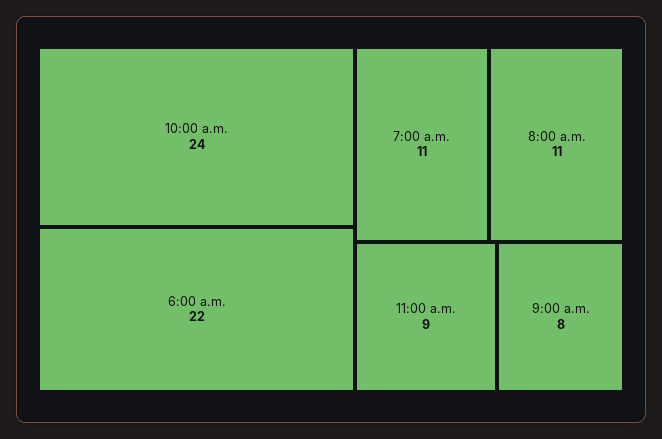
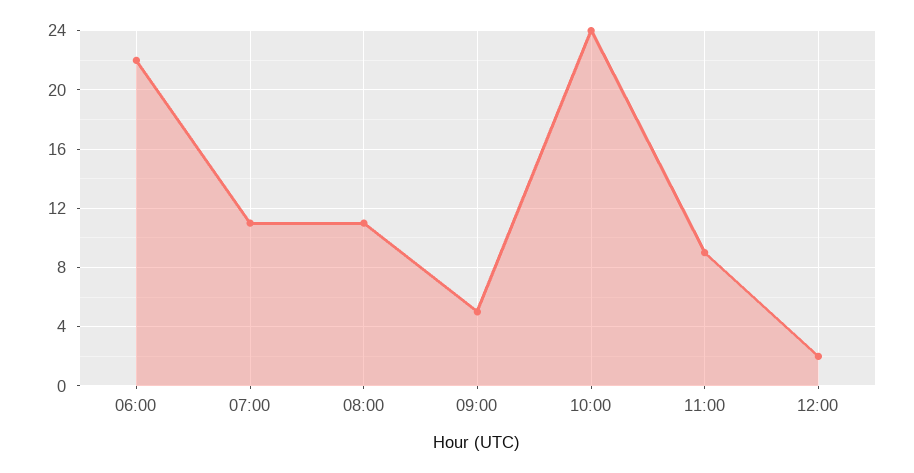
9:00 a.m.: 8 -> 5
12:00: none -> 2

